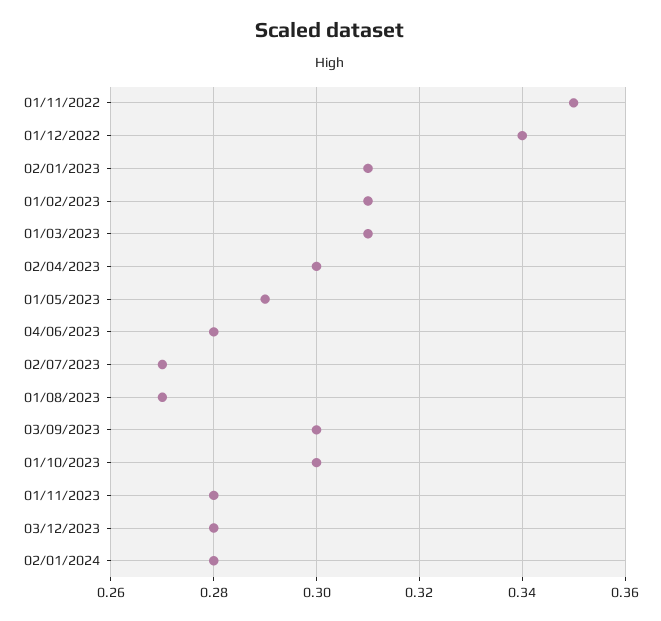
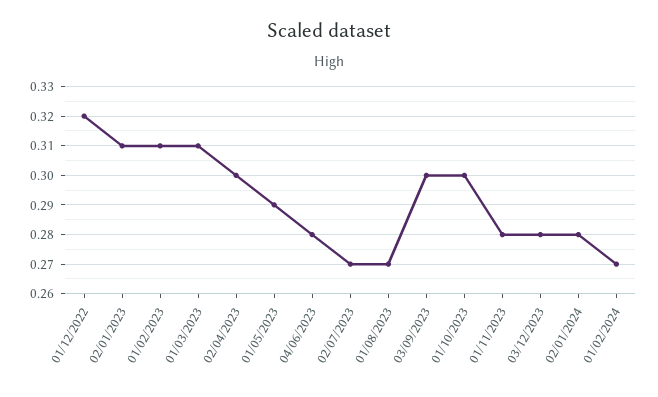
01/11/2022: 0.35 -> none
01/12/2022: 0.34 -> 0.32
01/02/2024: none -> 0.27

